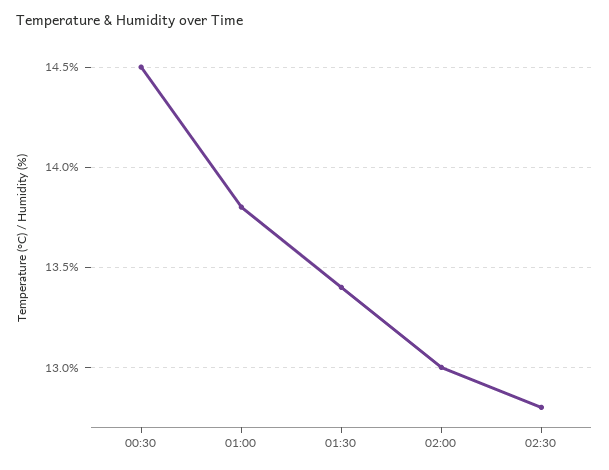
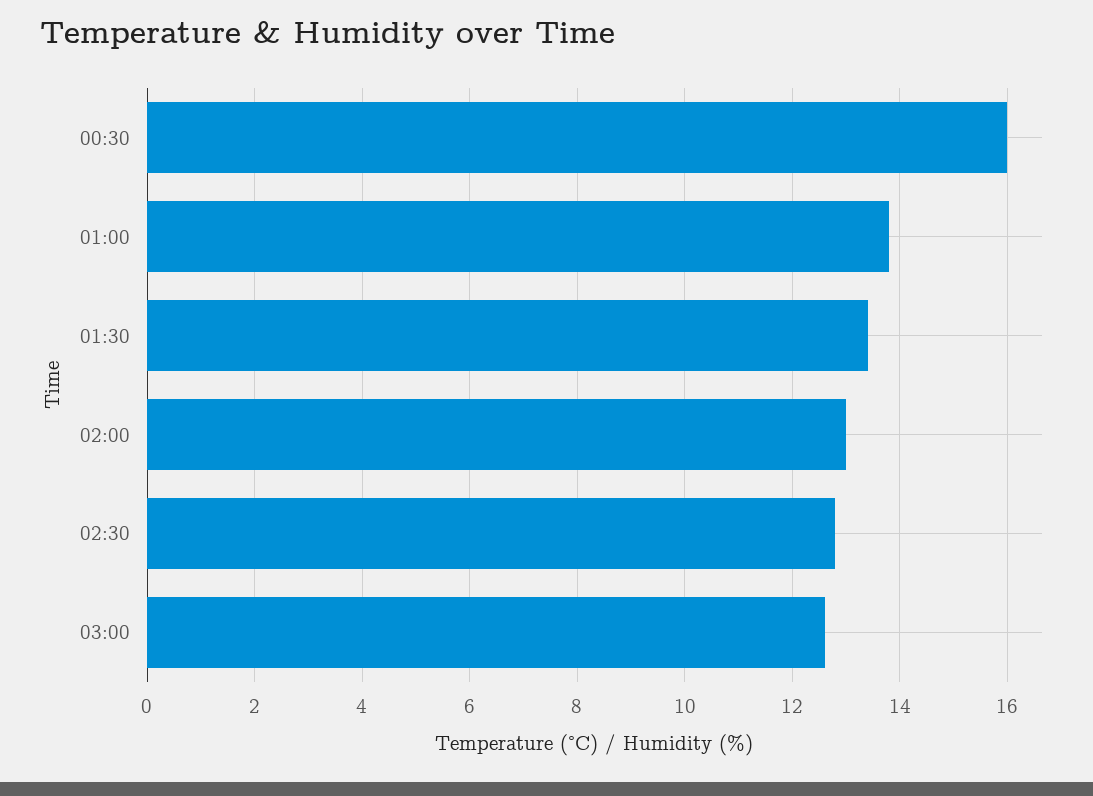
00:30: 14.5 -> 16
03:00: none -> 12.5

